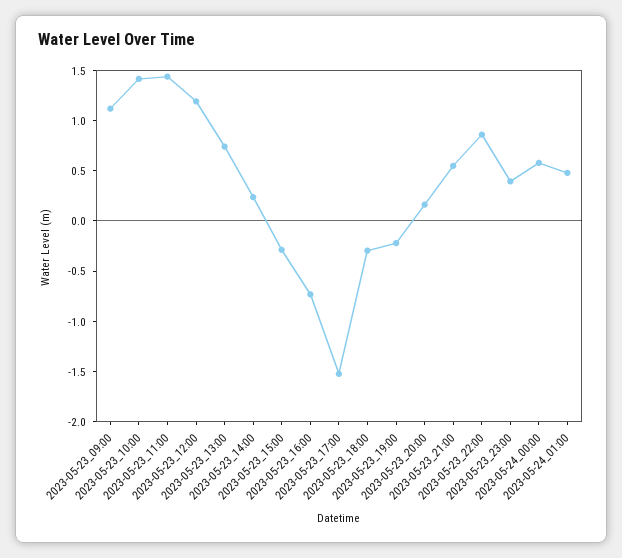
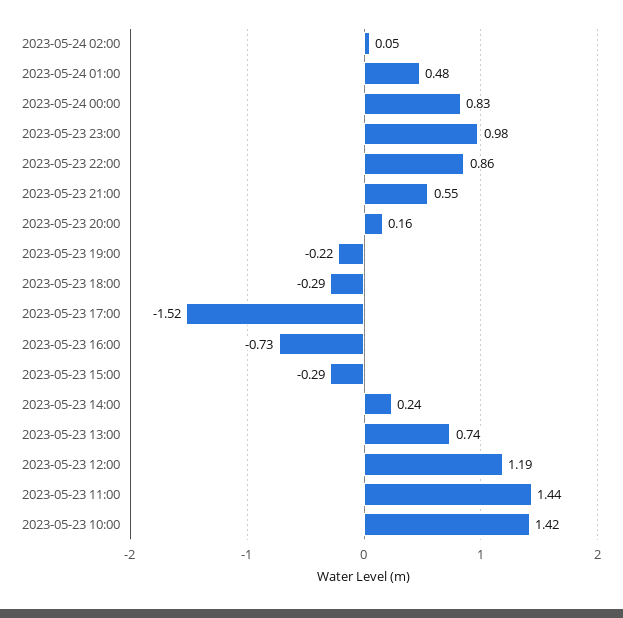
2023-05-23_09:00: 1.1 -> none
2023-05-23_23:00: 0.4 -> 0.98
2023-05-24_00:00: 0.6 -> 0.83
2023-05-24 02:00: none -> 0.05

